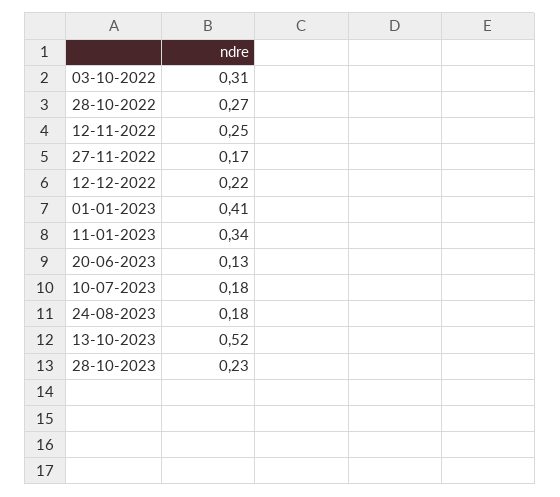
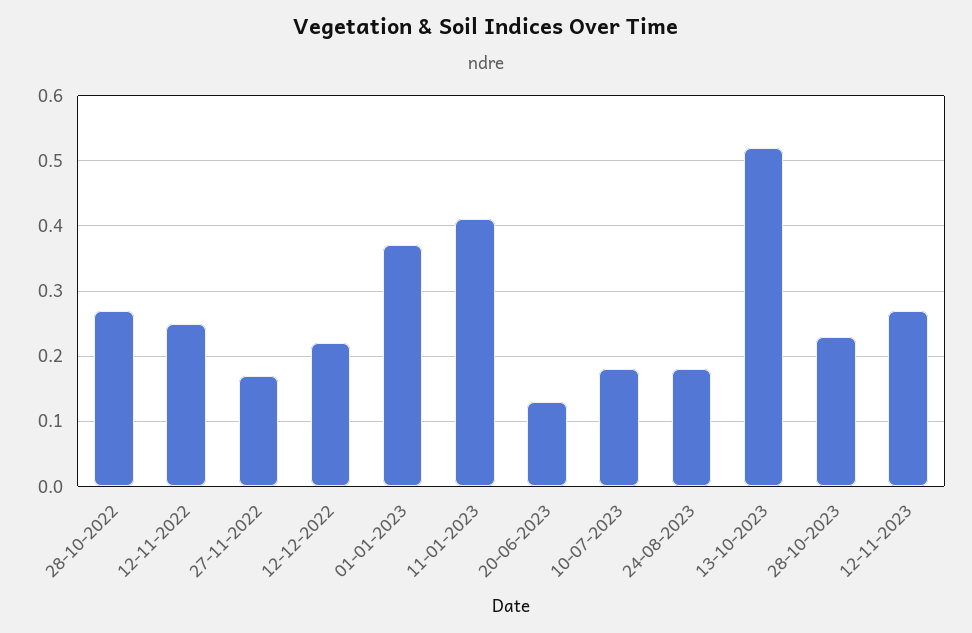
03-10-2022: 0.31 -> none
01-01-2023: 0.41 -> 0.37
11-01-2023: 0.34 -> 0.41
12-11-2023: none -> 0.27

